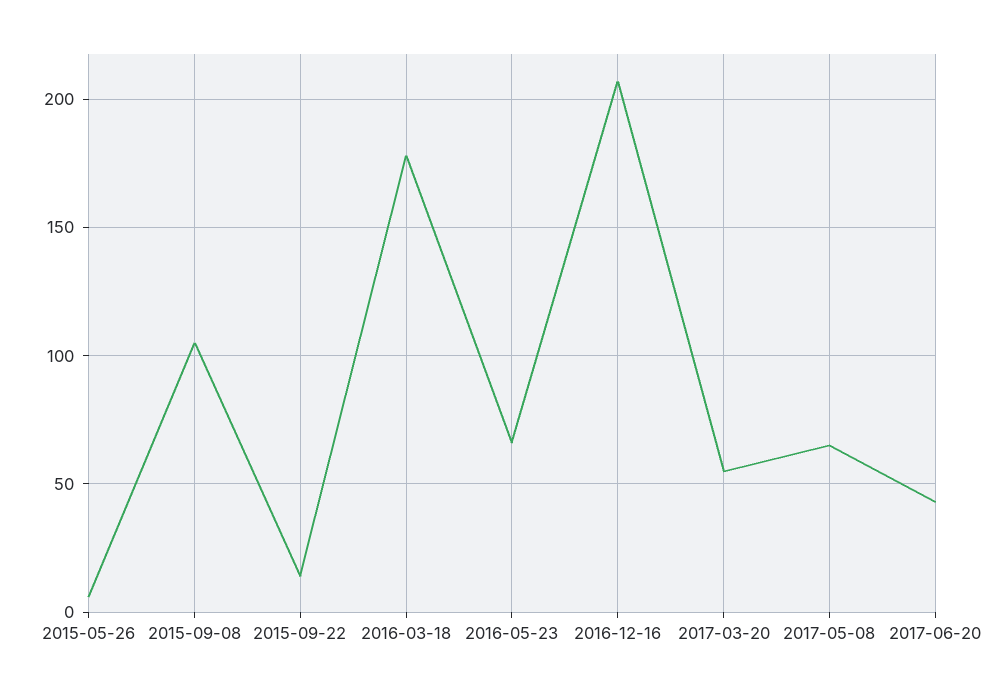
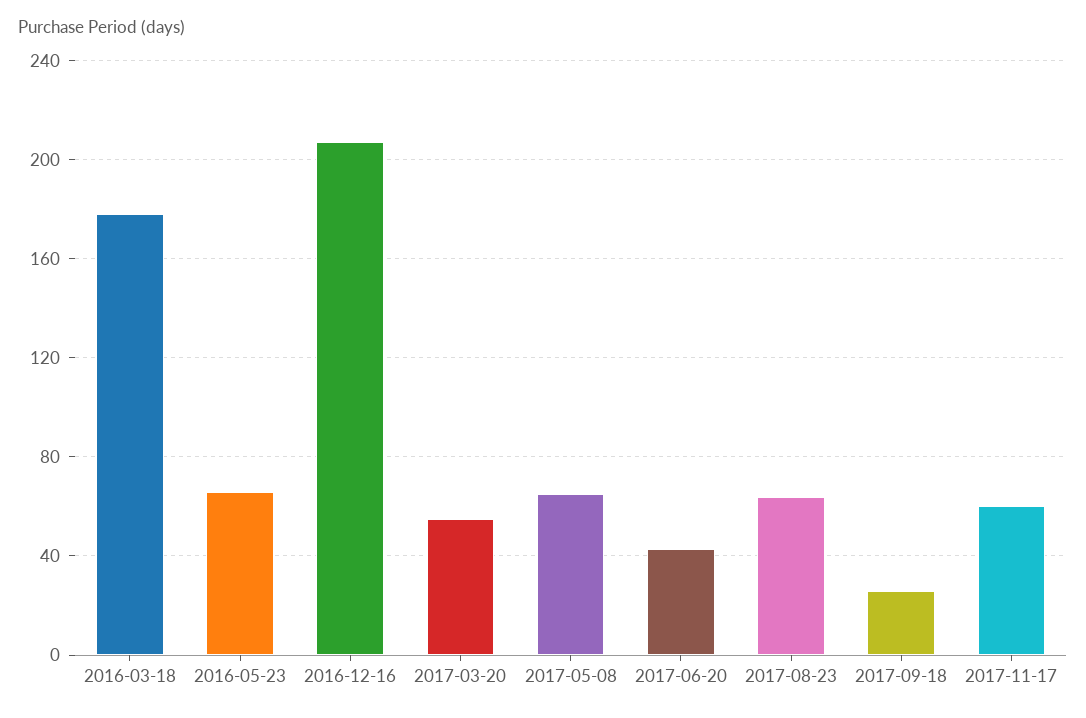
2015-05-26: 5 -> none
2015-09-08: 105 -> none
2015-09-22: 15 -> none
2017-08-23: none -> 65
2017-09-18: none -> 25
2017-11-17: none -> 60

